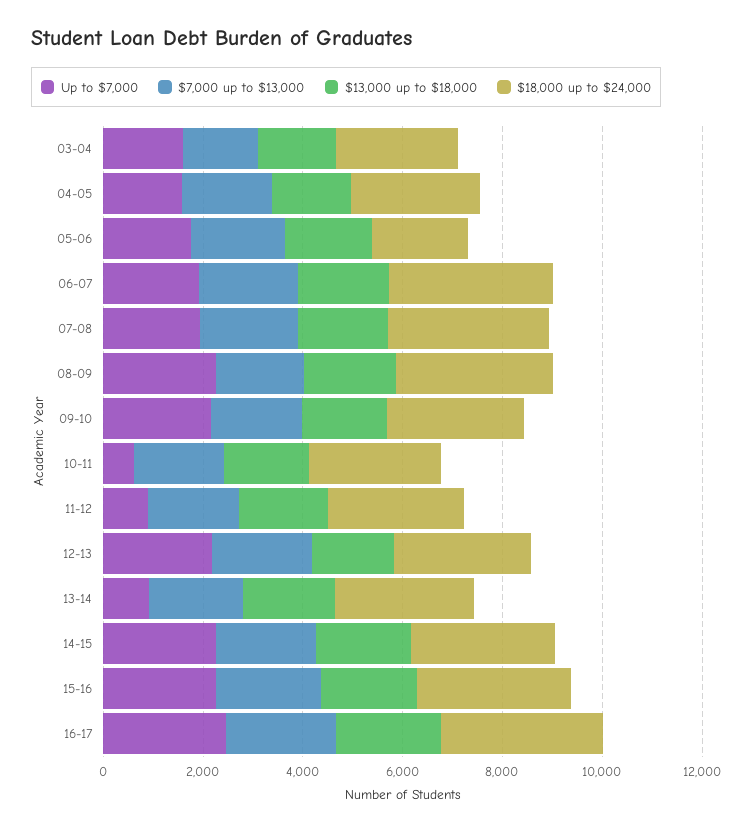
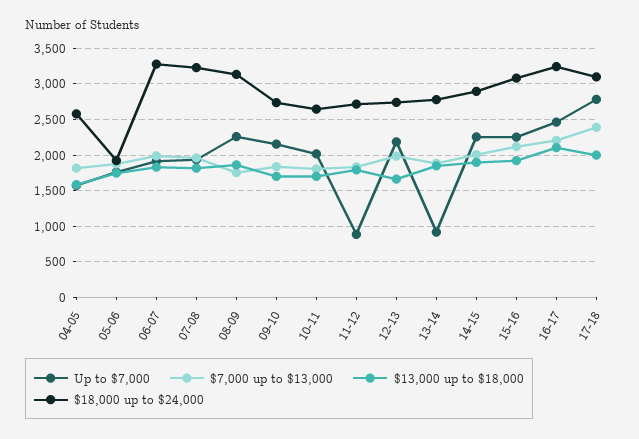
Up to $7,000, 03-04: 1500 -> none
$7,000 up to $13,000, 03-04: 1500 -> none
$13,000 up to $18,000, 03-04: 1500 -> none
$18,000 up to $24,000, 03-04: 2500 -> none
Up to $7,000, 10-11: 500 -> 2000
Up to $7,000, 17-18: none -> 2800
$7,000 up to $13,000, 17-18: none -> 2400
$13,000 up to $18,000, 17-18: none -> 2000
$18,000 up to $24,000, 17-18: none -> 3100

